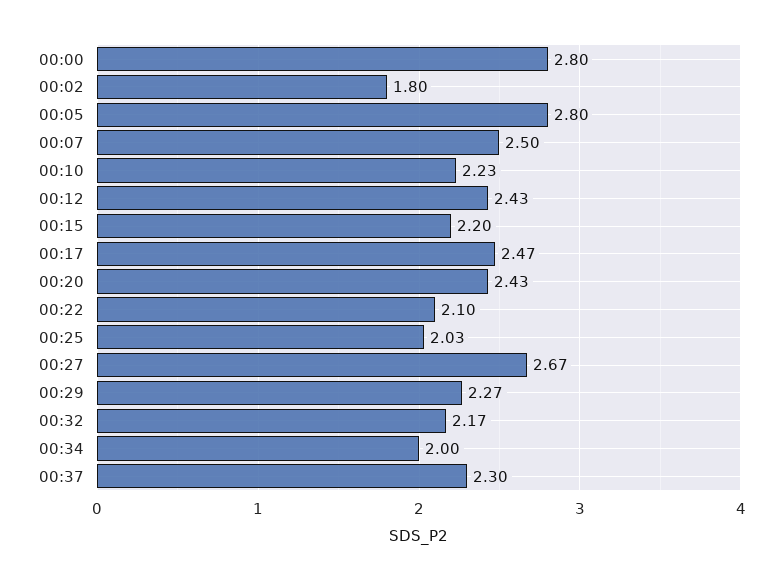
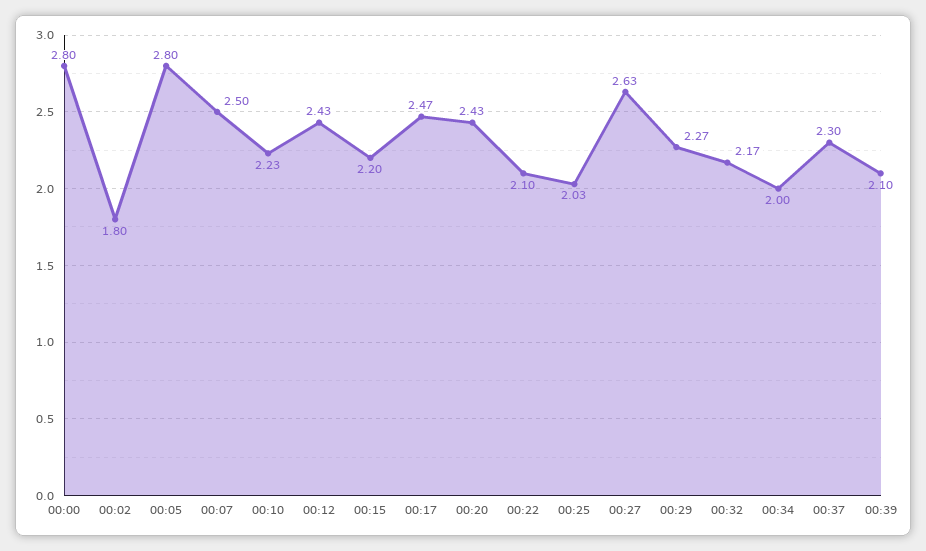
00:27: 2.67 -> 2.63
00:39: none -> 2.1

